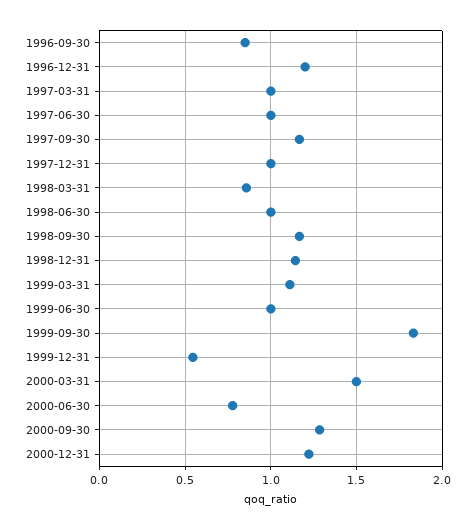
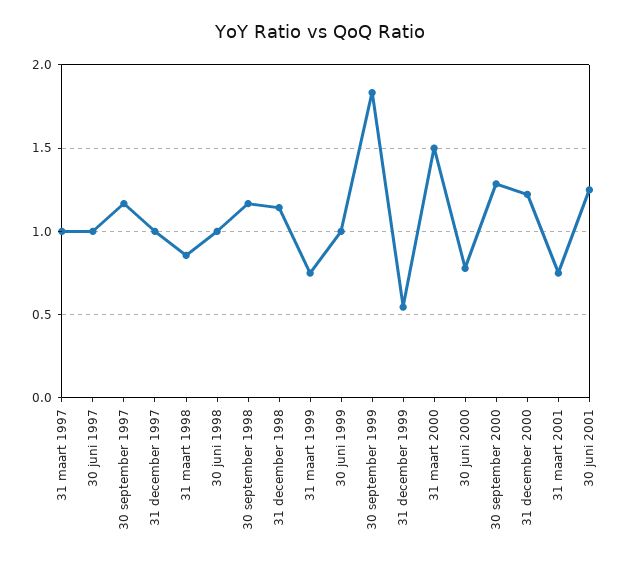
1996-09-30: 0.85 -> none
1996-12-31: 1.2 -> none
1999-03-31: 1.1 -> 0.75
31 maart 2001: none -> 0.75
30 juni 2001: none -> 1.25

